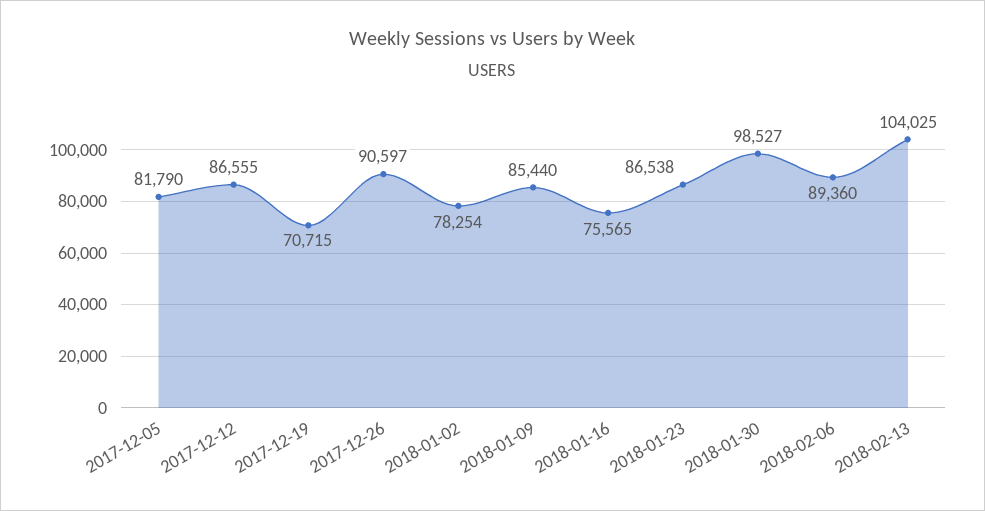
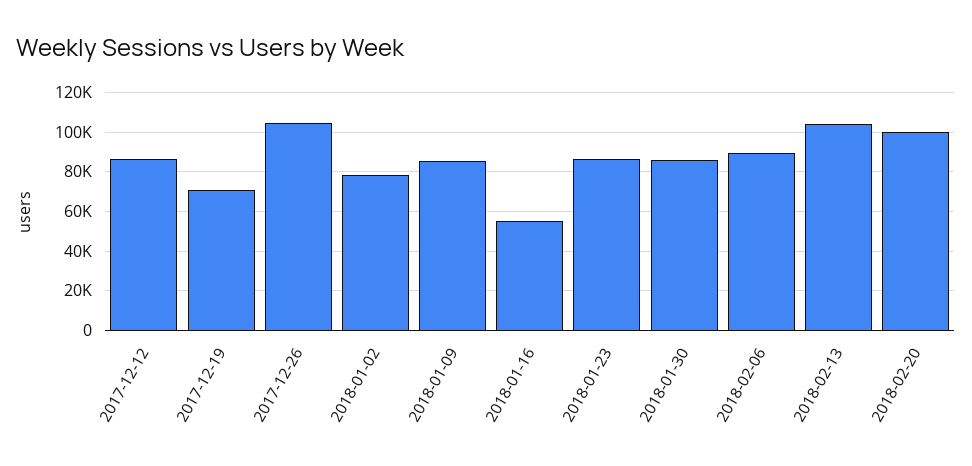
2017-12-05: 81790 -> none
2017-12-26: 90597 -> 105000
2018-01-16: 75565 -> 55000
2018-01-30: 98527 -> 85000
2018-02-20: none -> 100000

